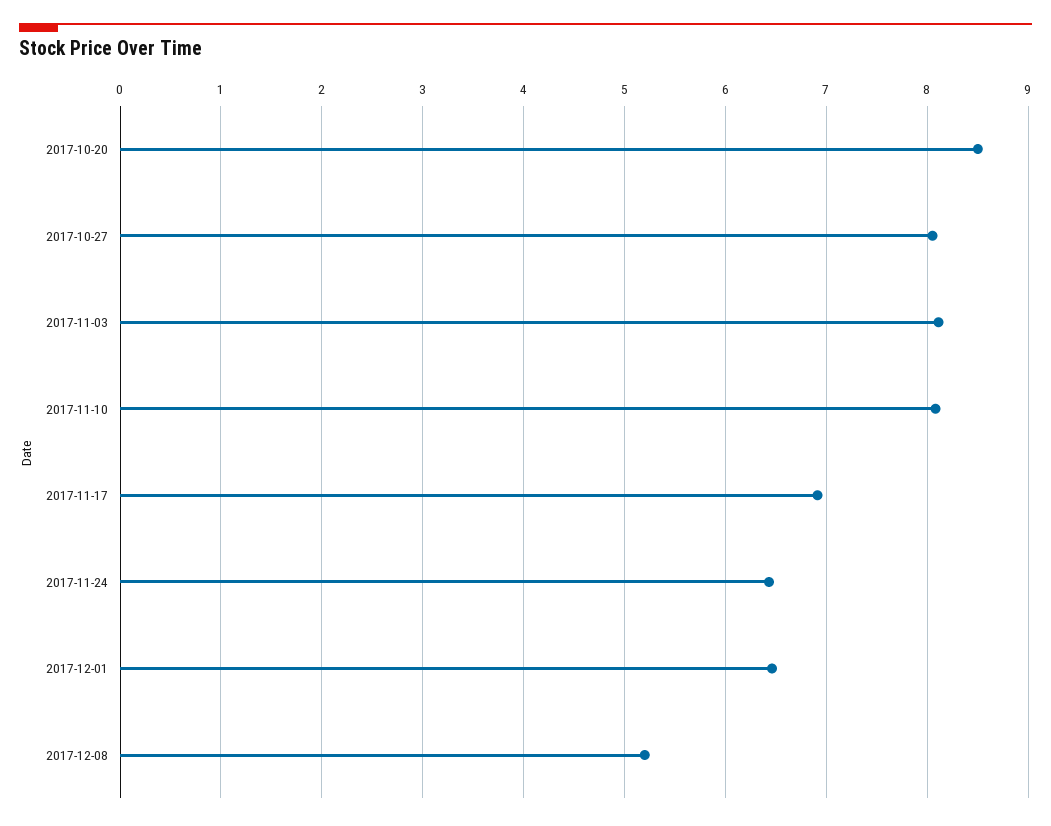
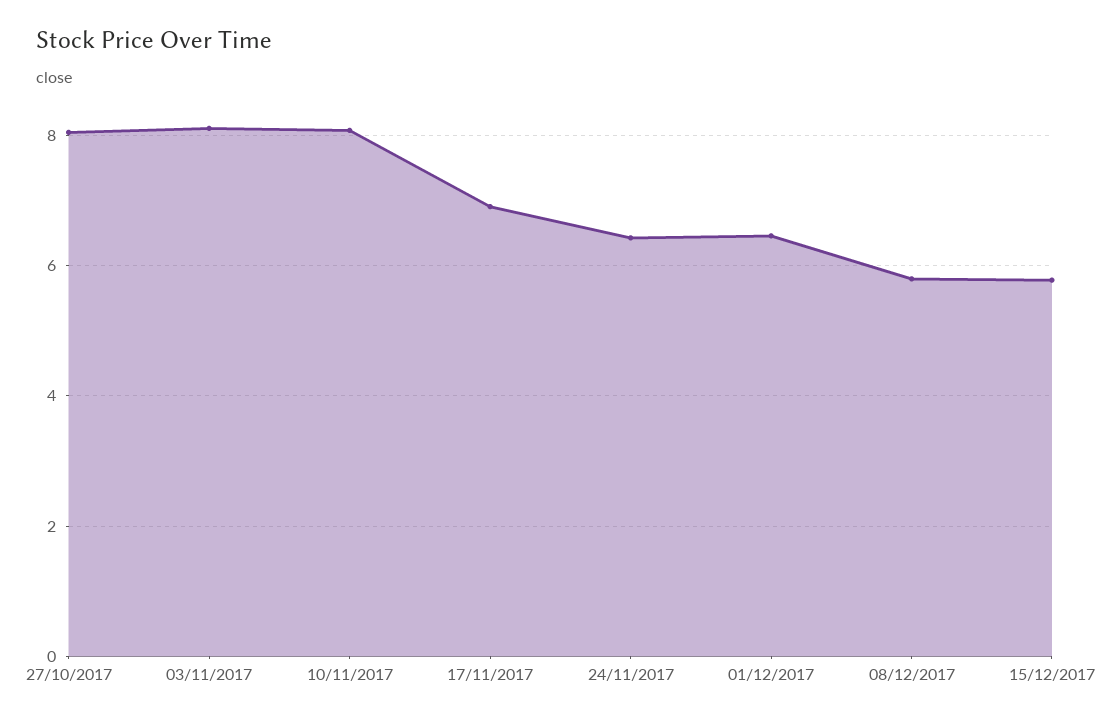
2017-10-20: 8.5 -> none
2017-12-08: 5.2 -> 5.8
15/12/2017: none -> 5.8

